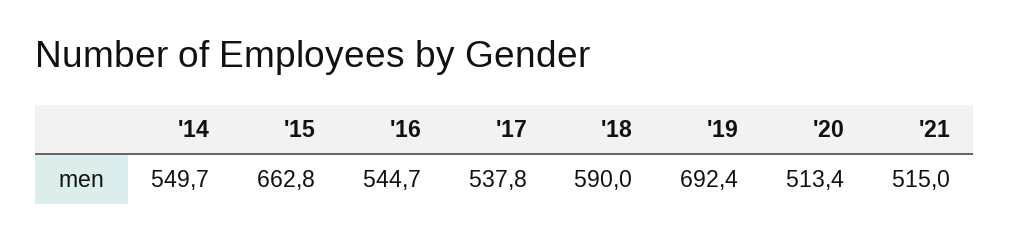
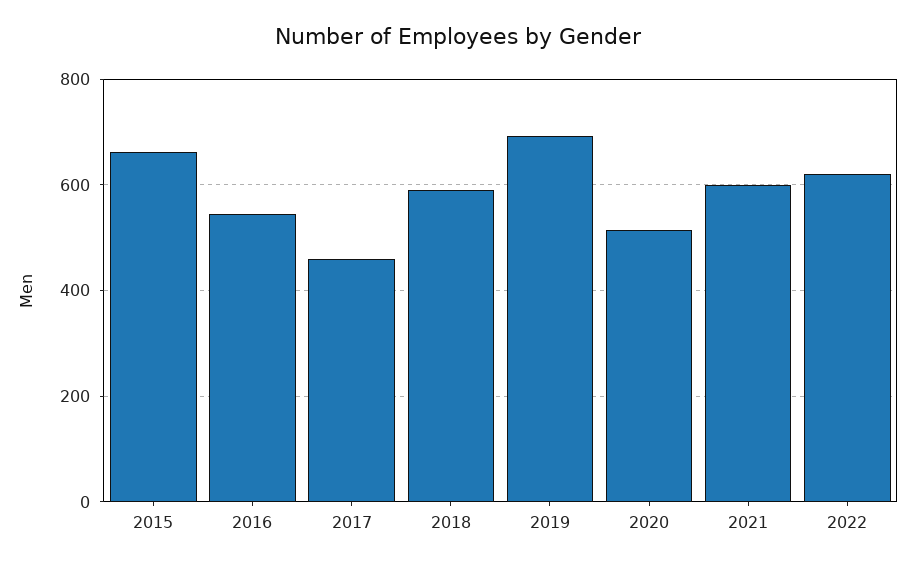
'14: 549.7 -> none
'17: 537.8 -> 460
'21: 515 -> 600
2022: none -> 620

